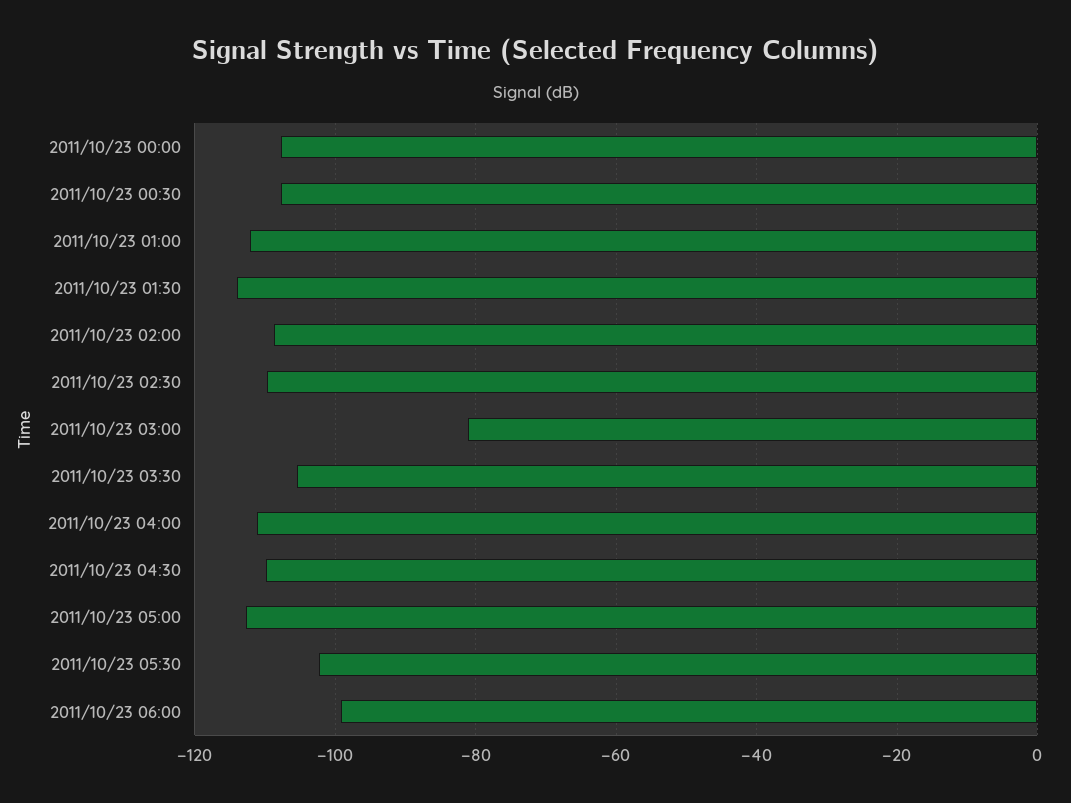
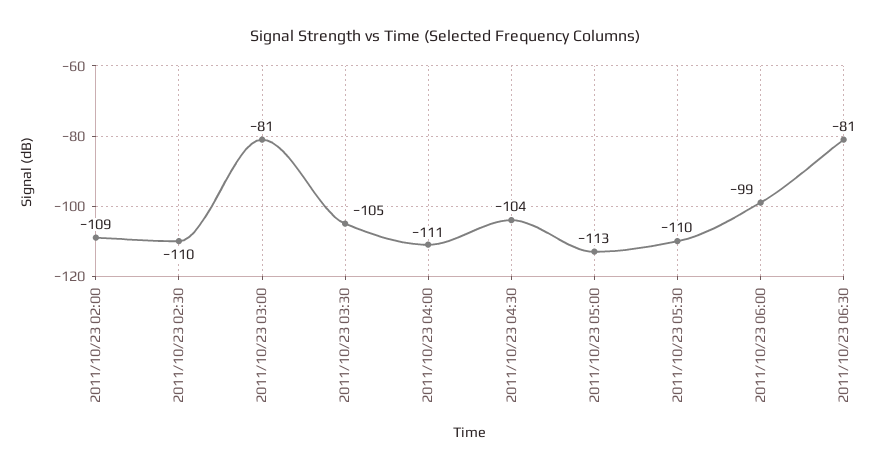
2011/10/23 00:00: -108 -> none
2011/10/23 00:30: -108 -> none
2011/10/23 01:00: -112 -> none
2011/10/23 01:30: -114 -> none
2011/10/23 04:30: -110 -> -104
2011/10/23 05:30: -102 -> -110
2011/10/23 06:30: none -> -81

